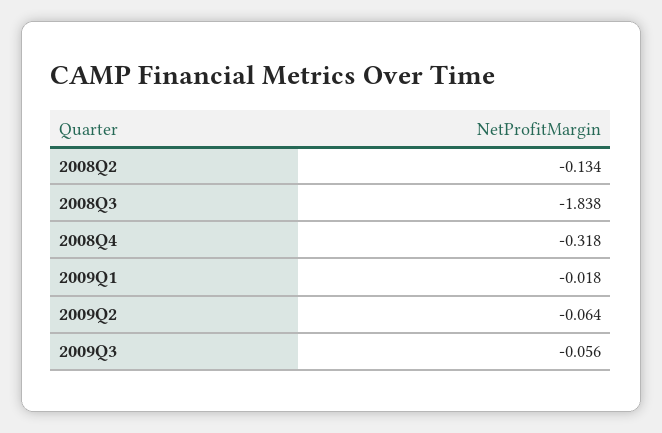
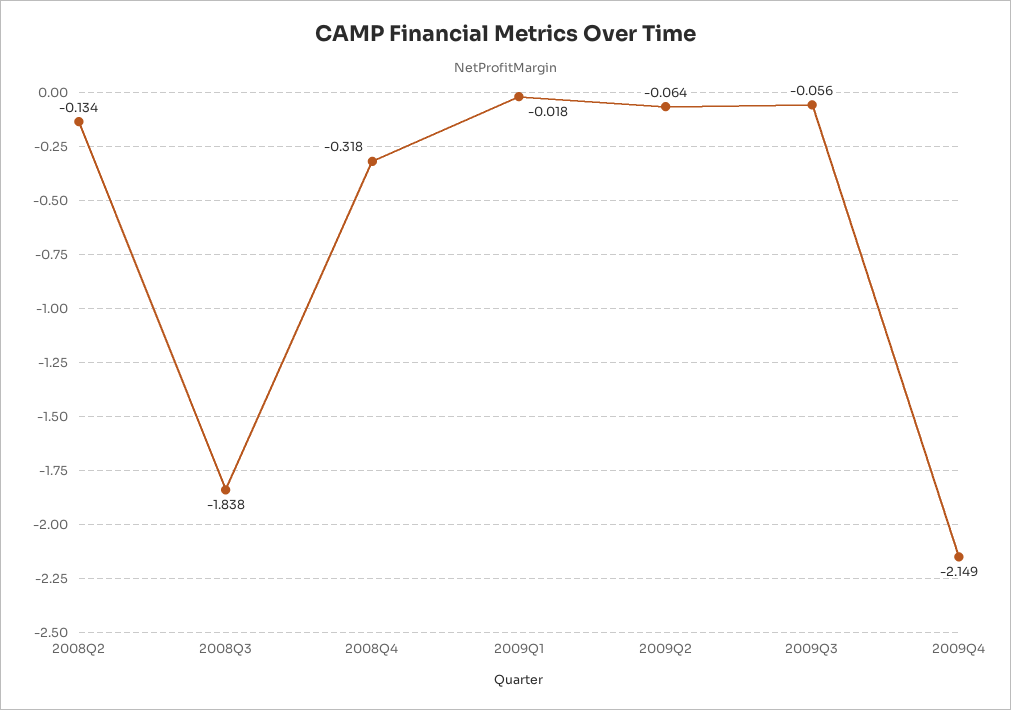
2009Q4: none -> -2.149

